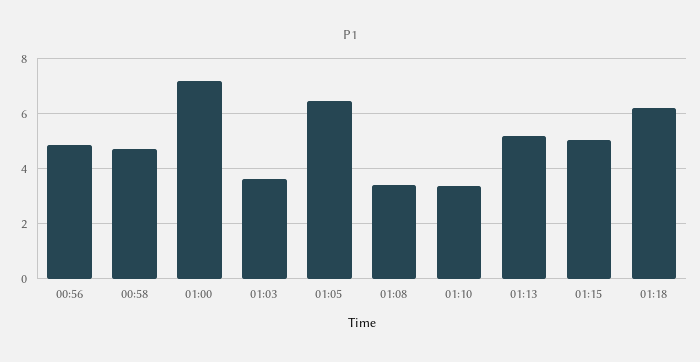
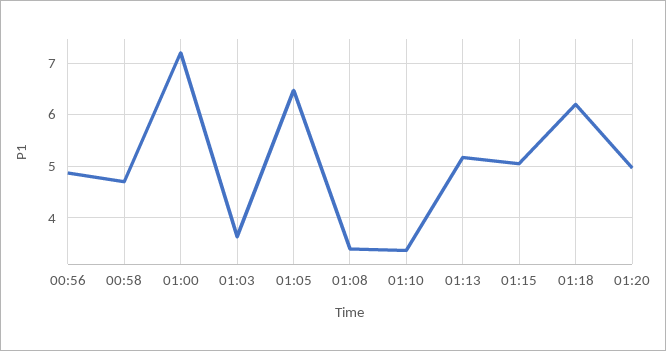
01:20: none -> 5

